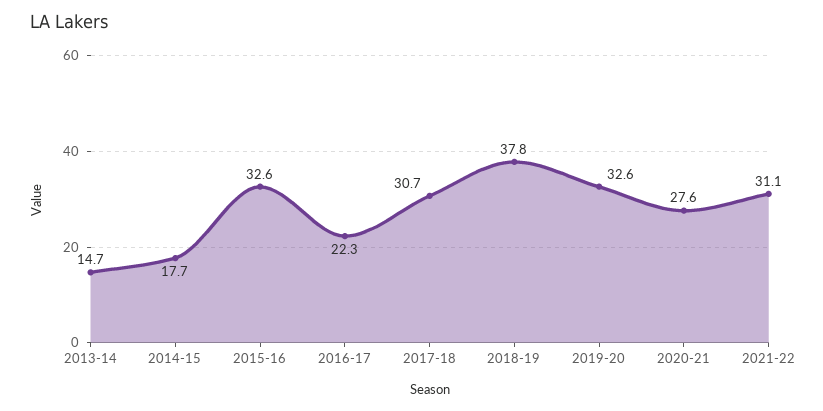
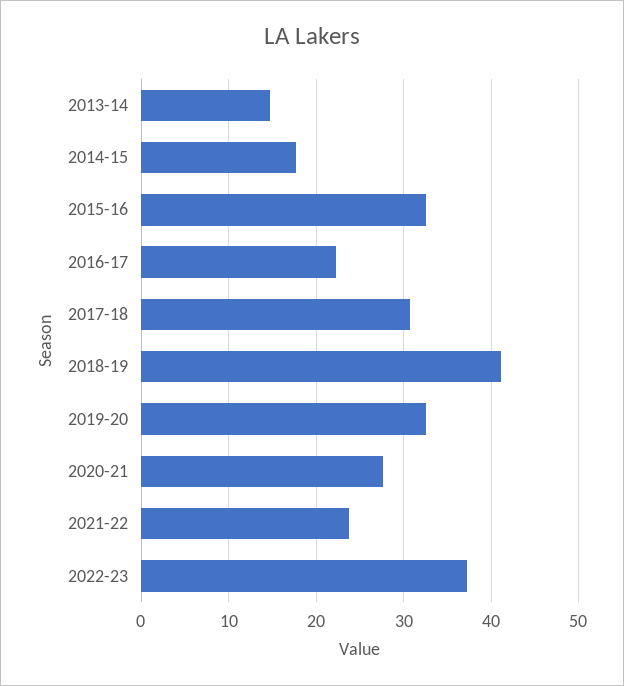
2018-19: 37.8 -> 41
2021-22: 31.1 -> 24
2022-23: none -> 37

